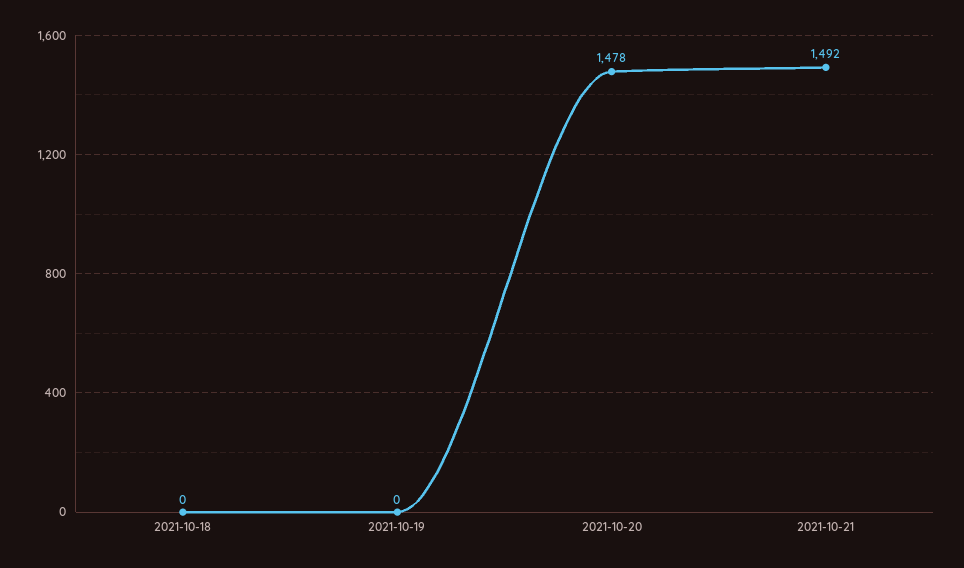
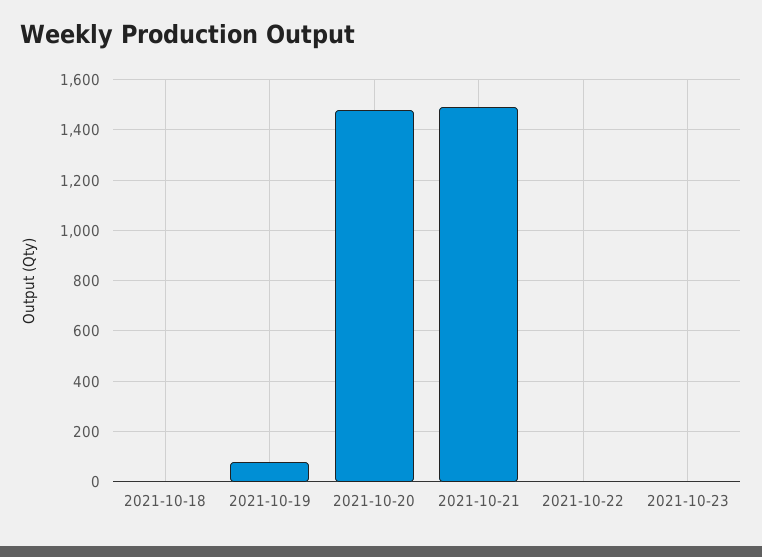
2021-10-19: 0 -> 75
2021-10-22: none -> 0
2021-10-23: none -> 0

